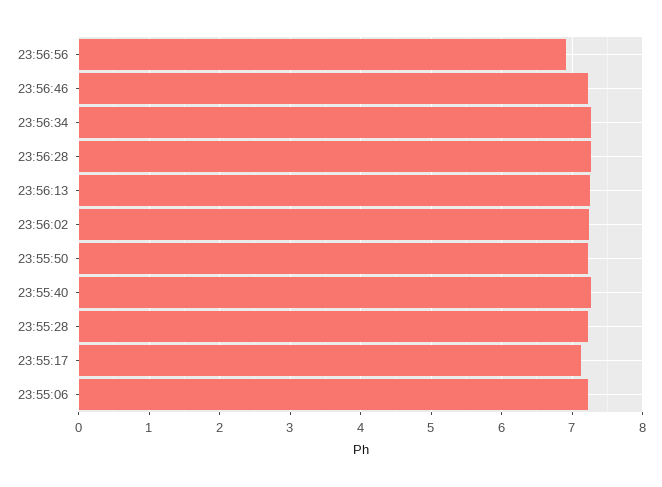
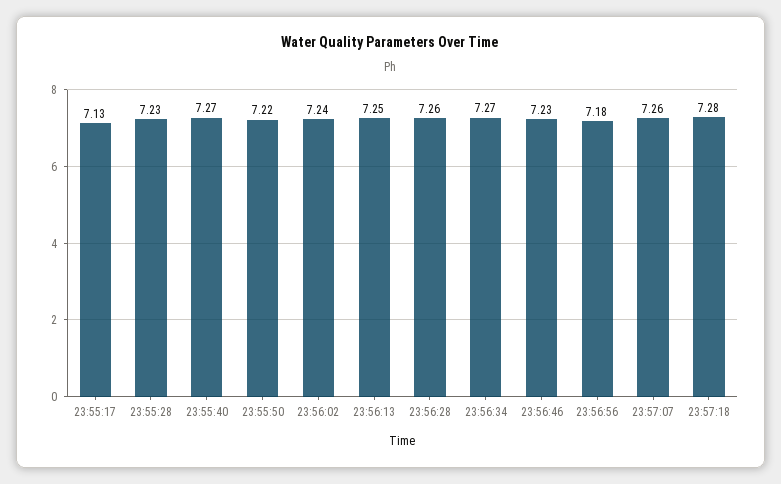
23:56:56: 6.9 -> 7.18
23:55:06: 7.2 -> none
23:57:07: none -> 7.26
23:57:18: none -> 7.28

